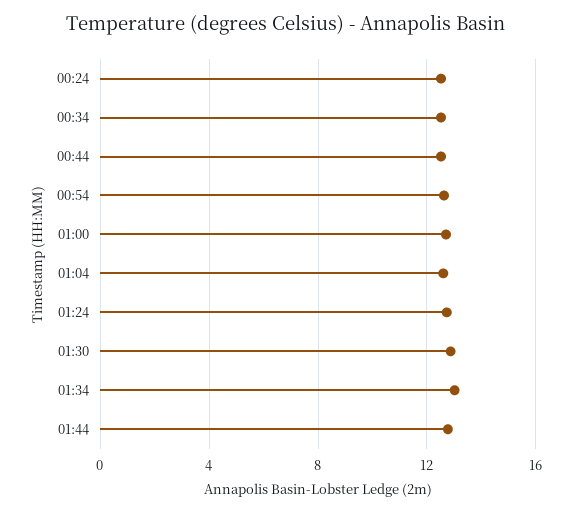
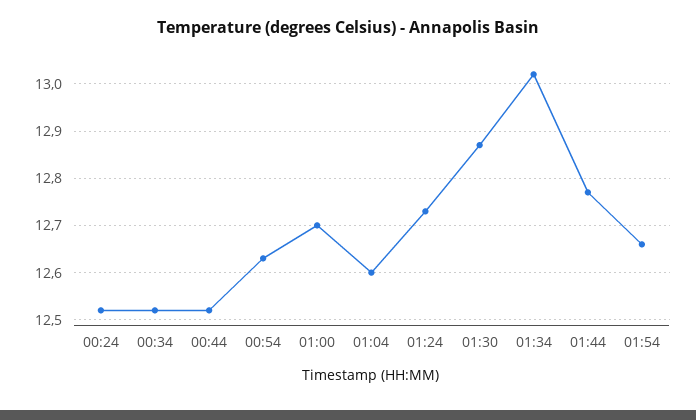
01:54: none -> 12.65

